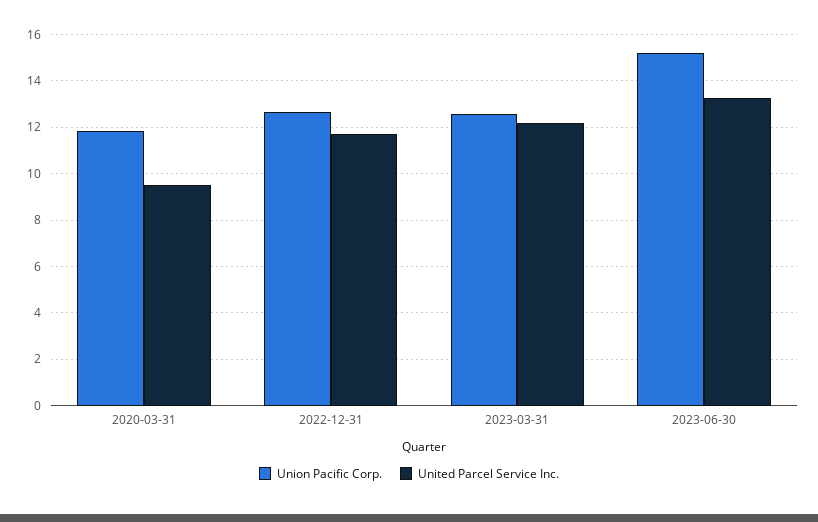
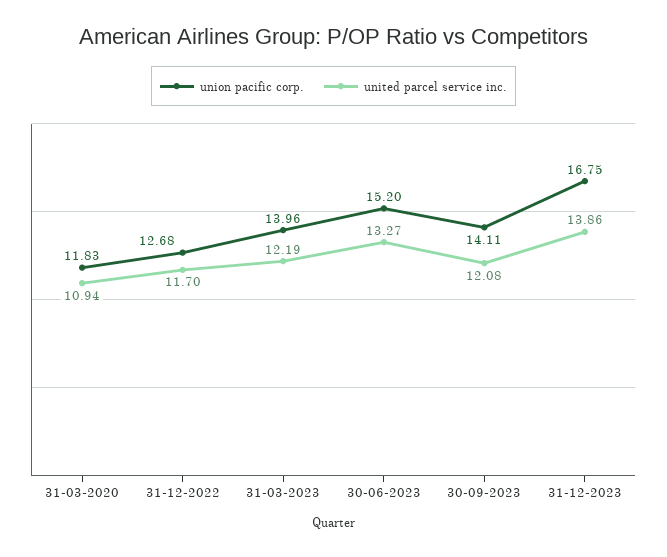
United Parcel Service Inc., 2020-03-31: 9.5 -> 10.94
Union Pacific Corp., 2023-03-31: 12.5 -> 13.96
Union Pacific Corp., 30-09-2023: none -> 14.11
United Parcel Service Inc., 30-09-2023: none -> 12.08
Union Pacific Corp., 31-12-2023: none -> 16.75
United Parcel Service Inc., 31-12-2023: none -> 13.86

